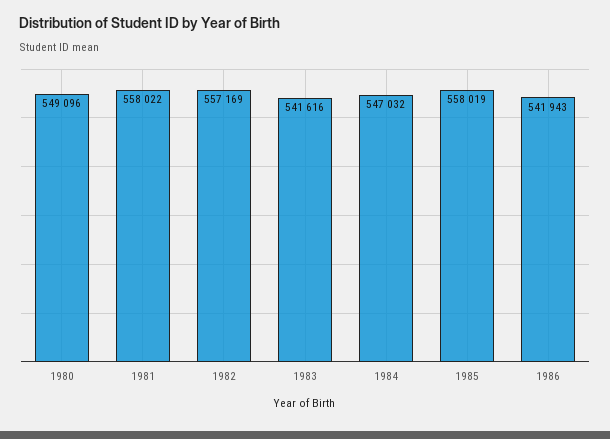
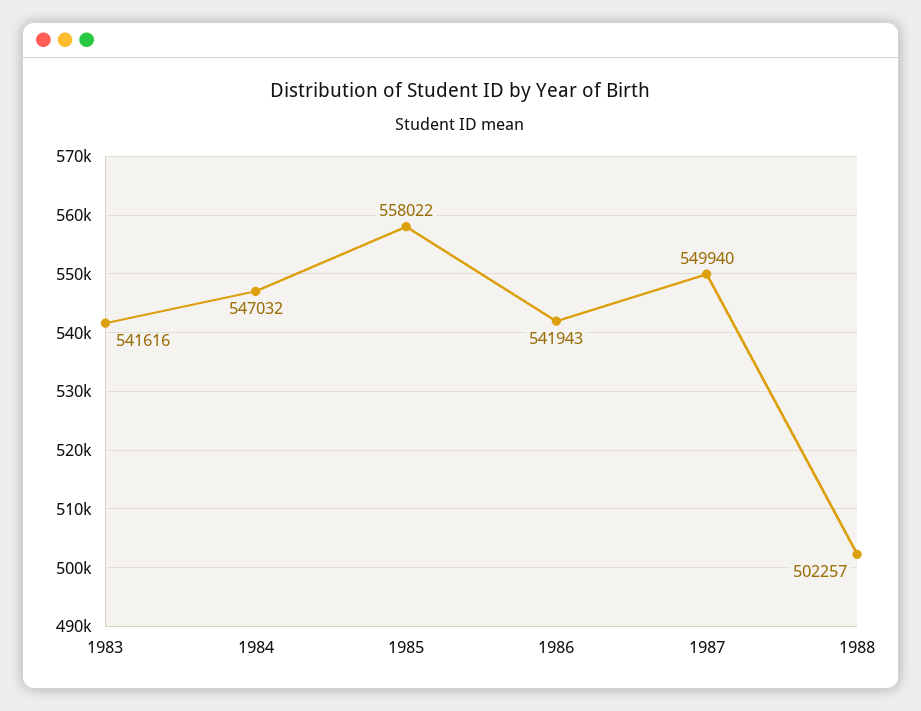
1980: 549096 -> none
1981: 558022 -> none
1982: 557169 -> none
1985: 558019 -> 558022
1987: none -> 549940
1988: none -> 502257

